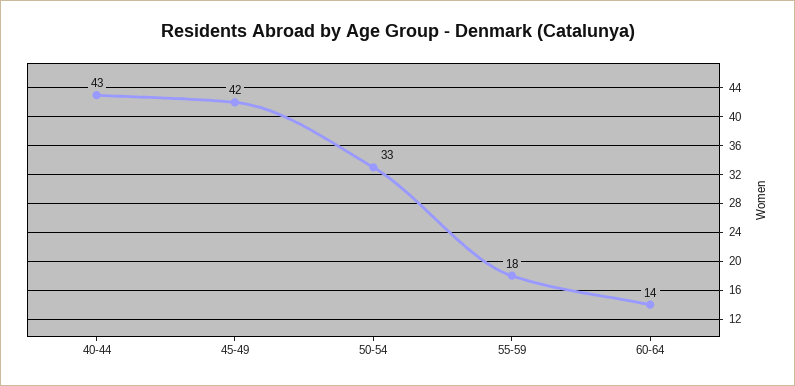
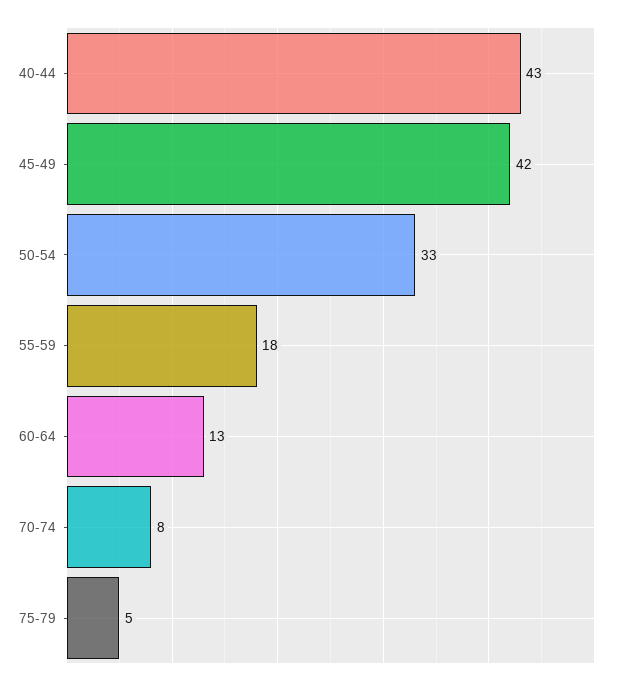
60-64: 14 -> 13
70-74: none -> 8
75-79: none -> 5

